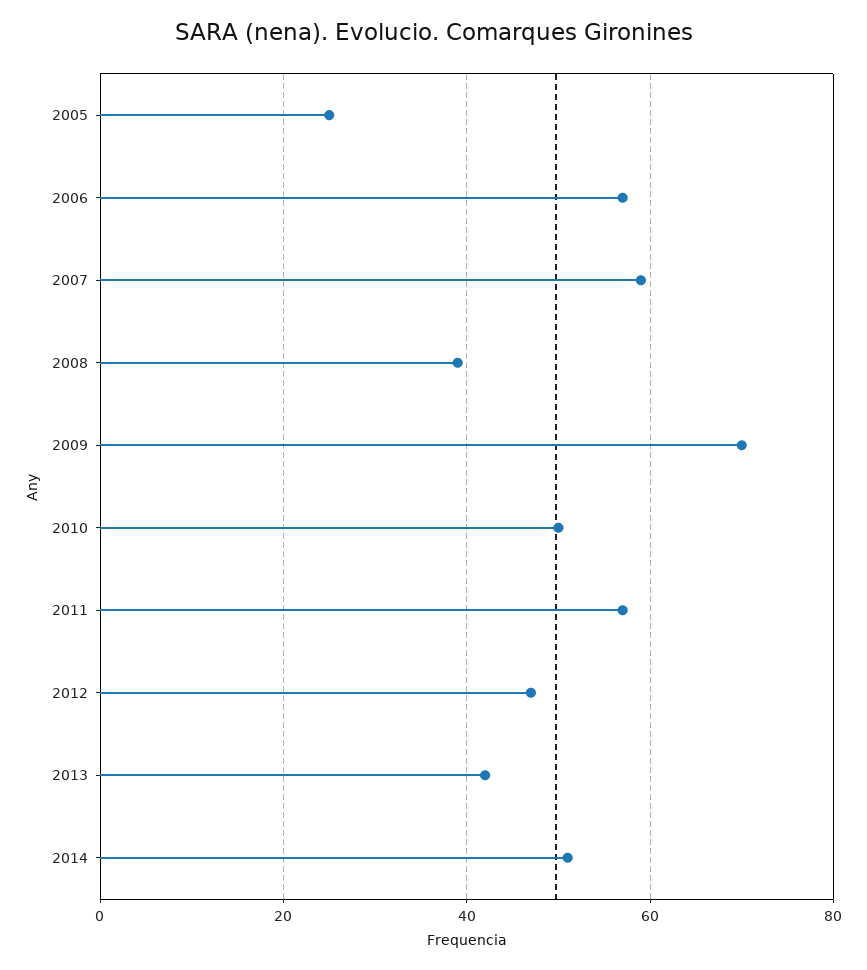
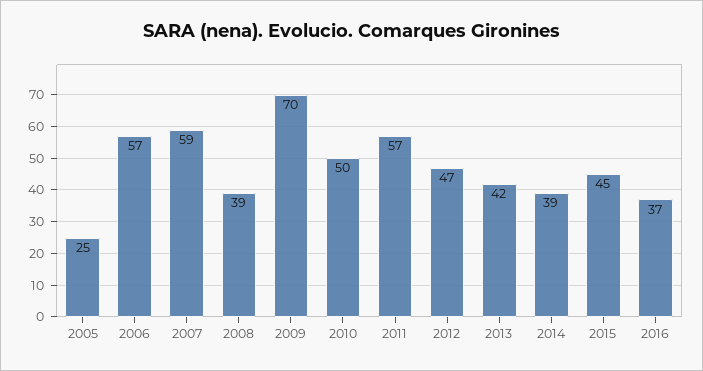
2014: 50 -> 39
2015: none -> 45
2016: none -> 37

